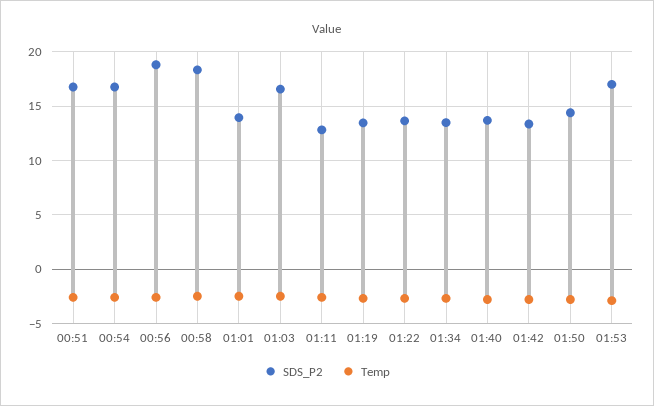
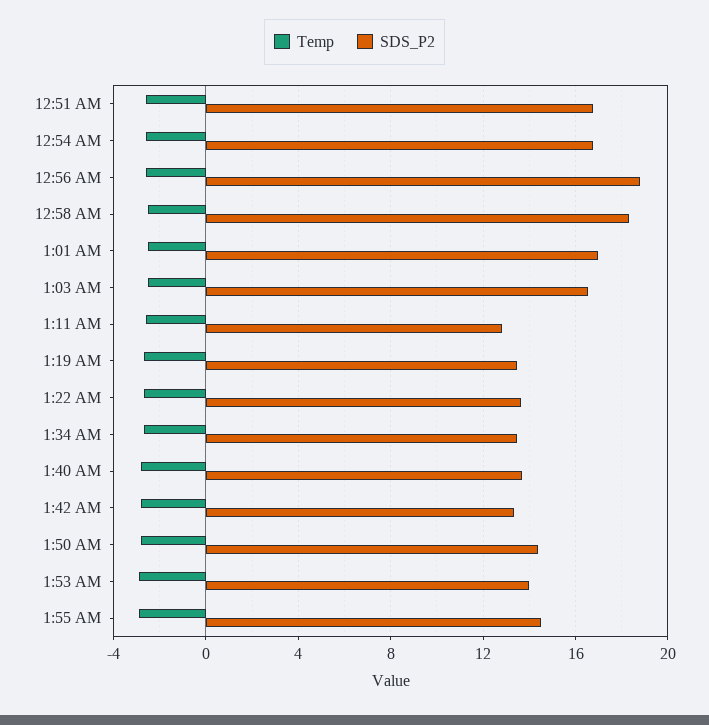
SDS_P2, 01:01: 14 -> 17
SDS_P2, 01:53: 17 -> 14
Temp, 1:55 AM: none -> -3
SDS_P2, 1:55 AM: none -> 14.5

